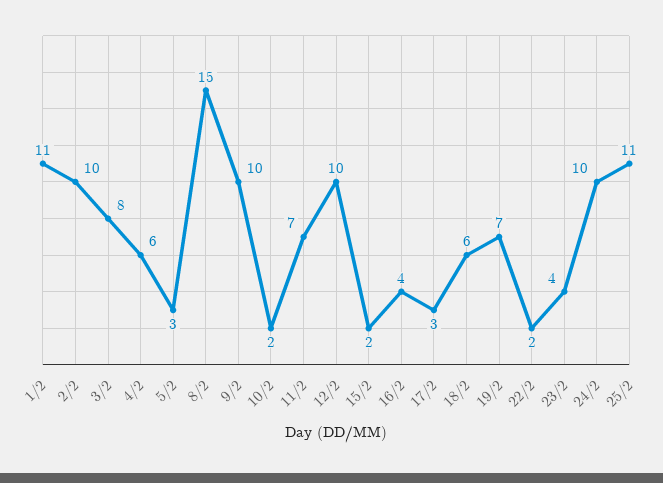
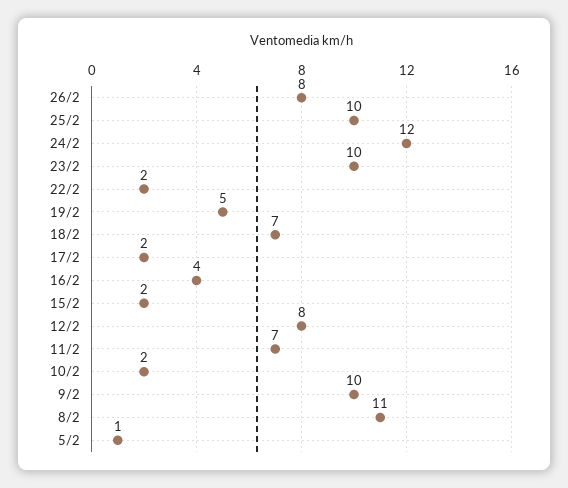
1/2: 11 -> none
2/2: 10 -> none
3/2: 8 -> none
4/2: 6 -> none
5/2: 3 -> 1
8/2: 15 -> 11
12/2: 10 -> 8
17/2: 3 -> 2
18/2: 6 -> 7
19/2: 7 -> 5
23/2: 4 -> 10
24/2: 10 -> 12
25/2: 11 -> 10
26/2: none -> 8

